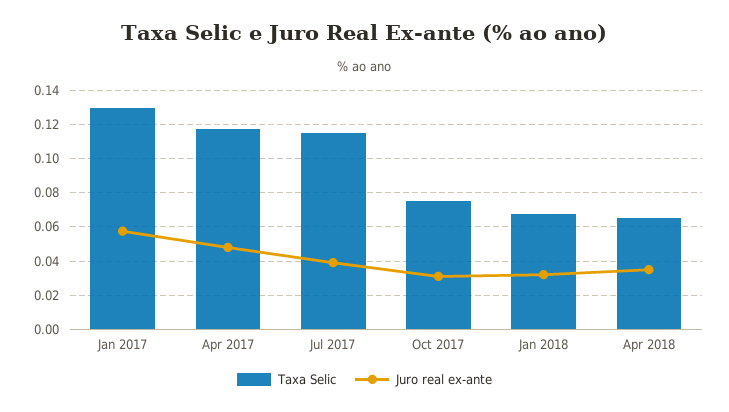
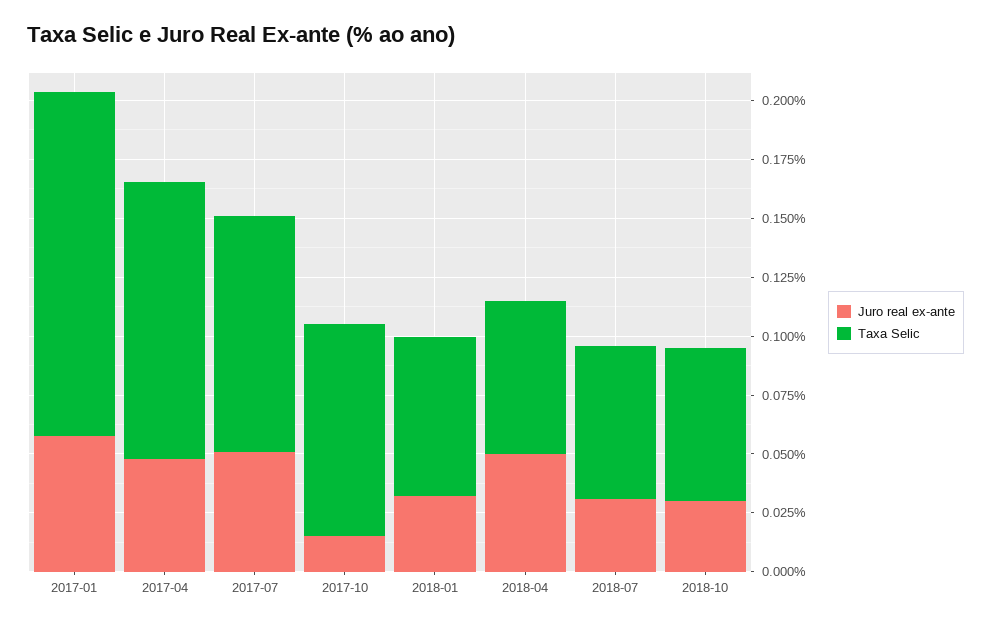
Taxa Selic, Jan 2017: 0.13 -> 0.145
Taxa Selic, Jul 2017: 0.115 -> 0.1
Juro real ex-ante, Jul 2017: 0.04 -> 0.05
Taxa Selic, Oct 2017: 0.075 -> 0.09
Juro real ex-ante, Oct 2017: 0.03 -> 0.015
Juro real ex-ante, Apr 2018: 0.035 -> 0.05
Juro real ex-ante, 2018-07: none -> 0.03
Taxa Selic, 2018-07: none -> 0.065
Juro real ex-ante, 2018-10: none -> 0.03
Taxa Selic, 2018-10: none -> 0.065

